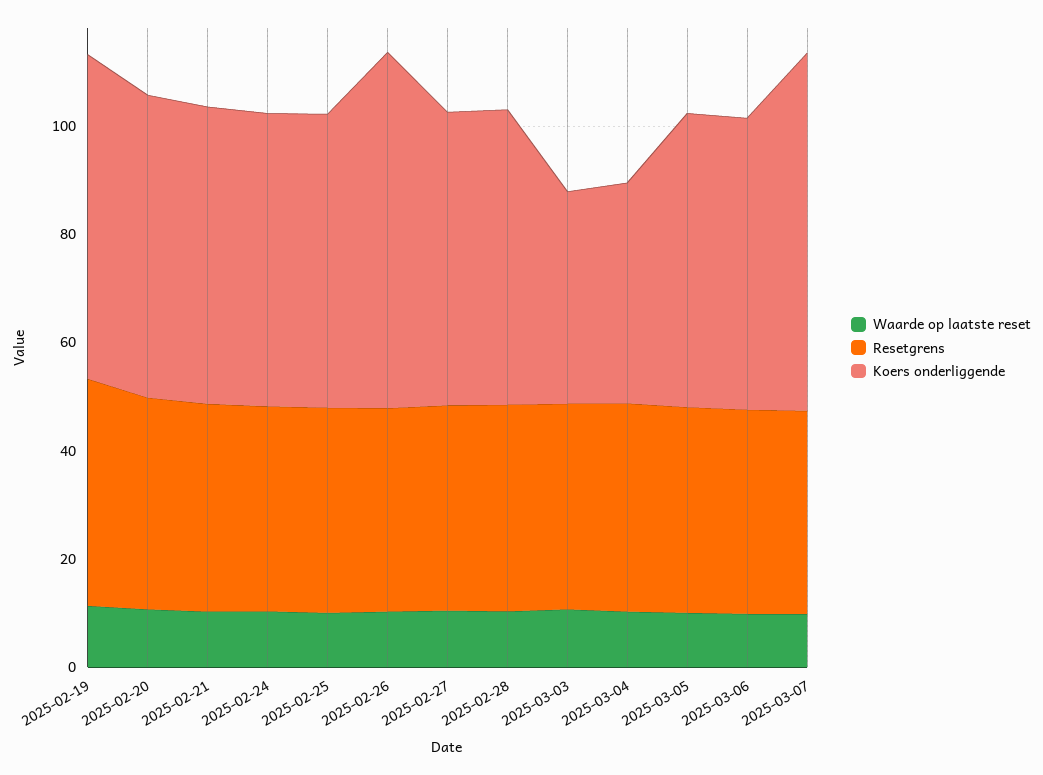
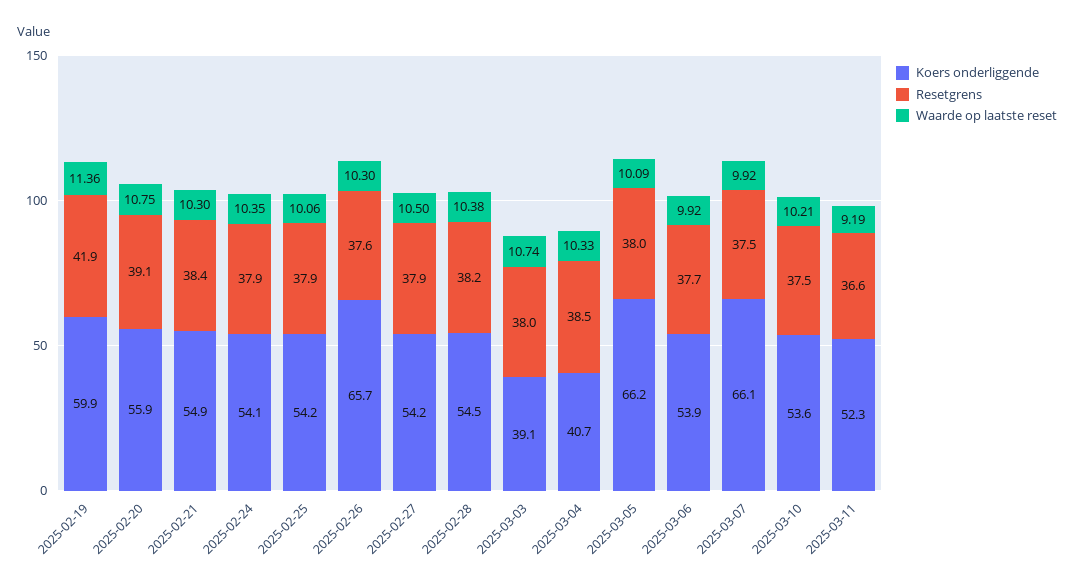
Koers onderliggende, 2025-03-05: 55 -> 66.2
Koers onderliggende, 2025-03-10: none -> 53.6
Resetgrens, 2025-03-10: none -> 37.5
Waarde op laatste reset, 2025-03-10: none -> 10.21
Koers onderliggende, 2025-03-11: none -> 52.3
Resetgrens, 2025-03-11: none -> 36.6
Waarde op laatste reset, 2025-03-11: none -> 9.19

